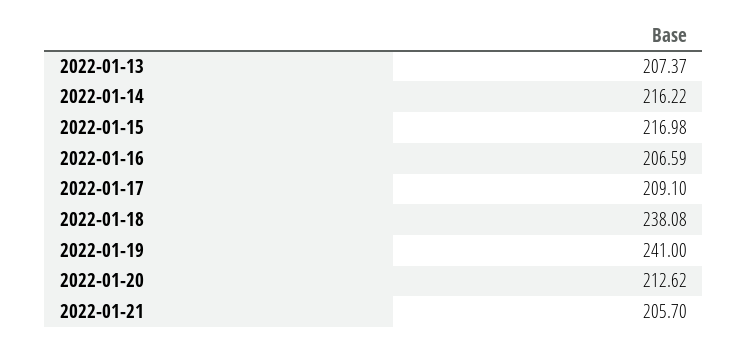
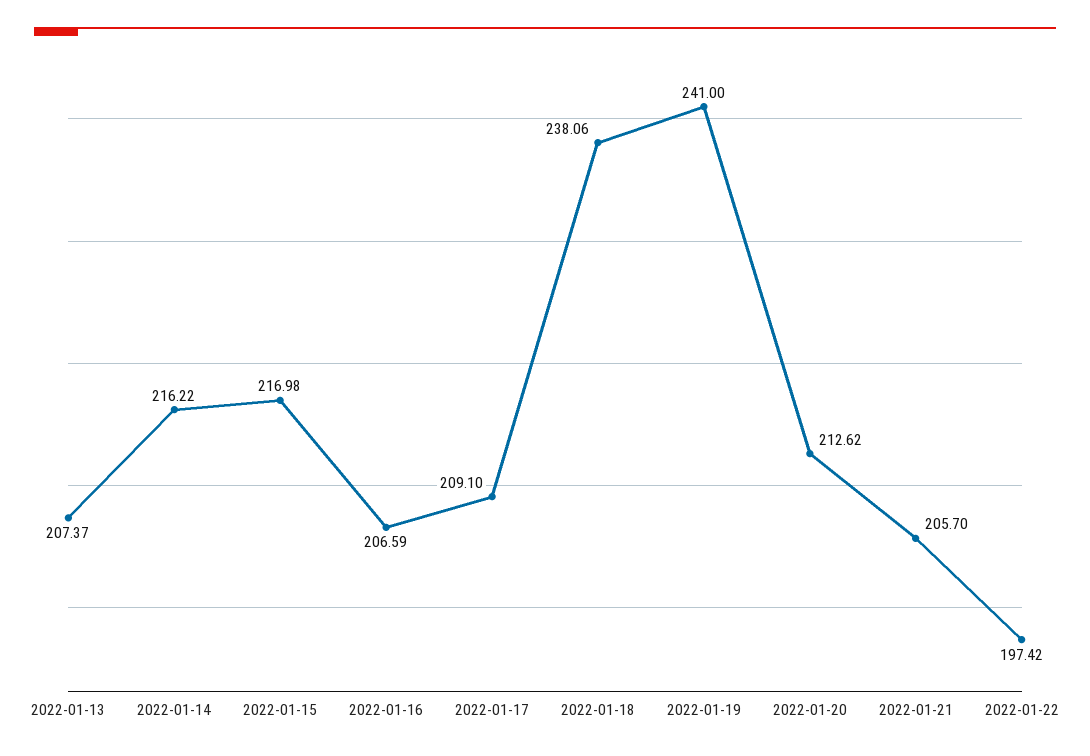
2022-01-18: 238.08 -> 238.06
2022-01-22: none -> 197.42

